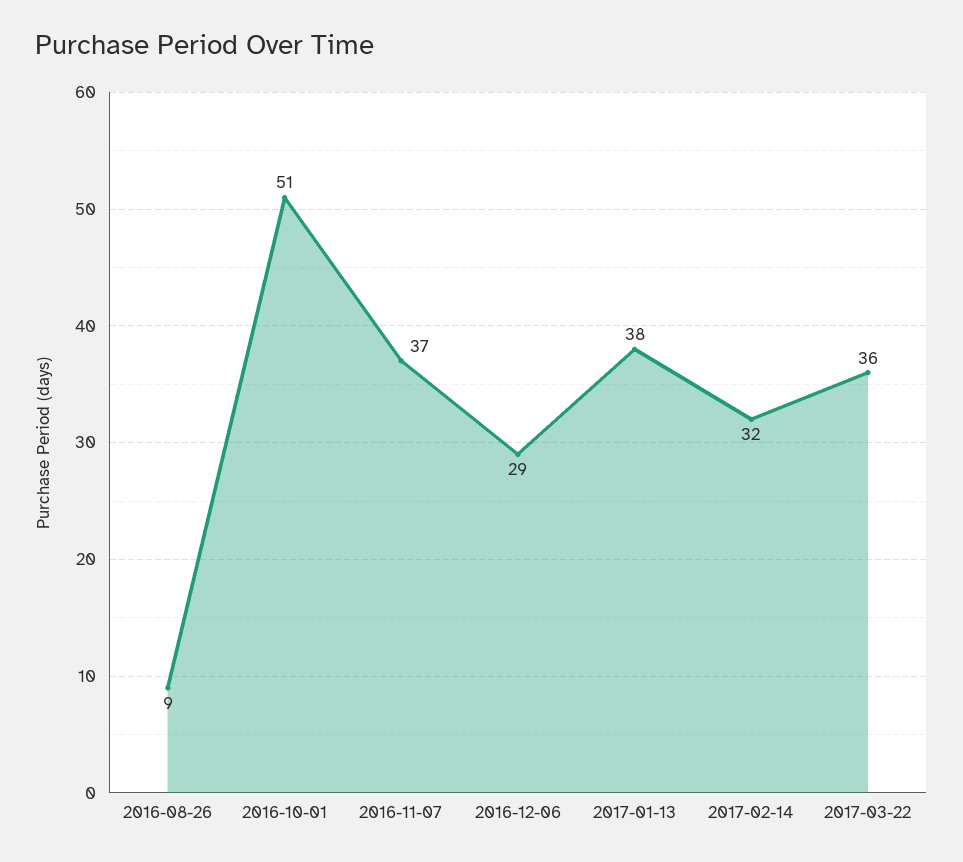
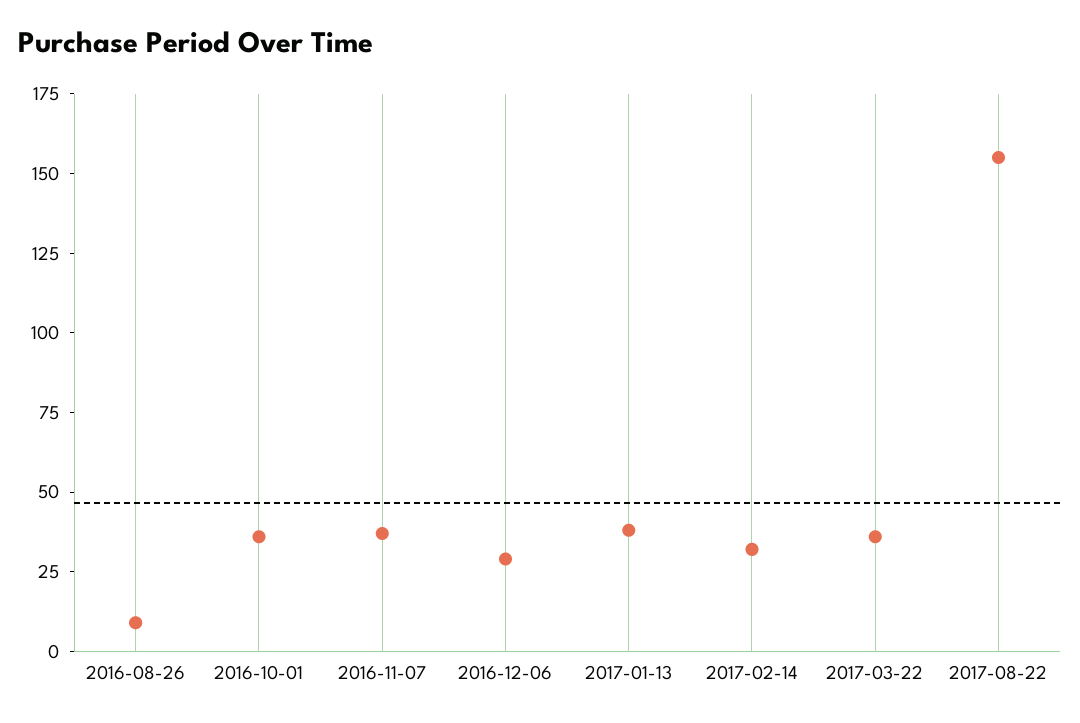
2016-10-01: 51 -> 35
2017-08-22: none -> 155

